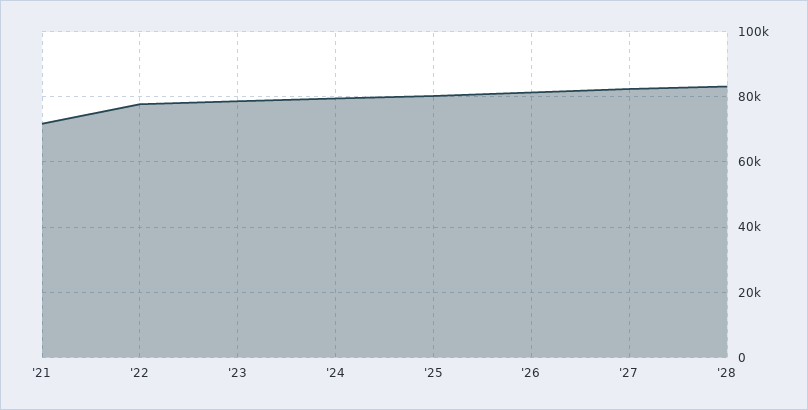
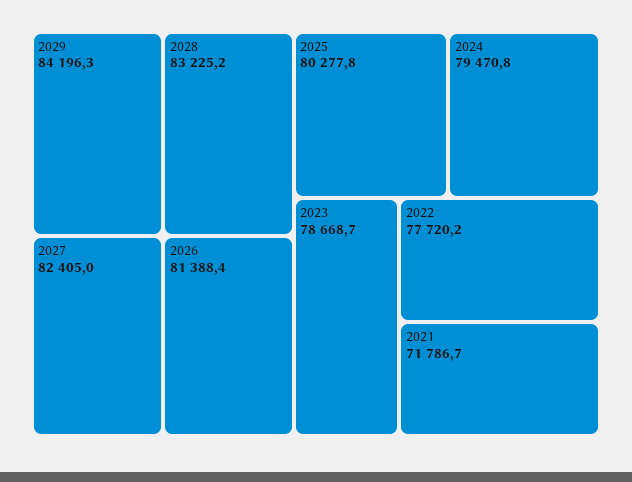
2029: none -> 84196.3

